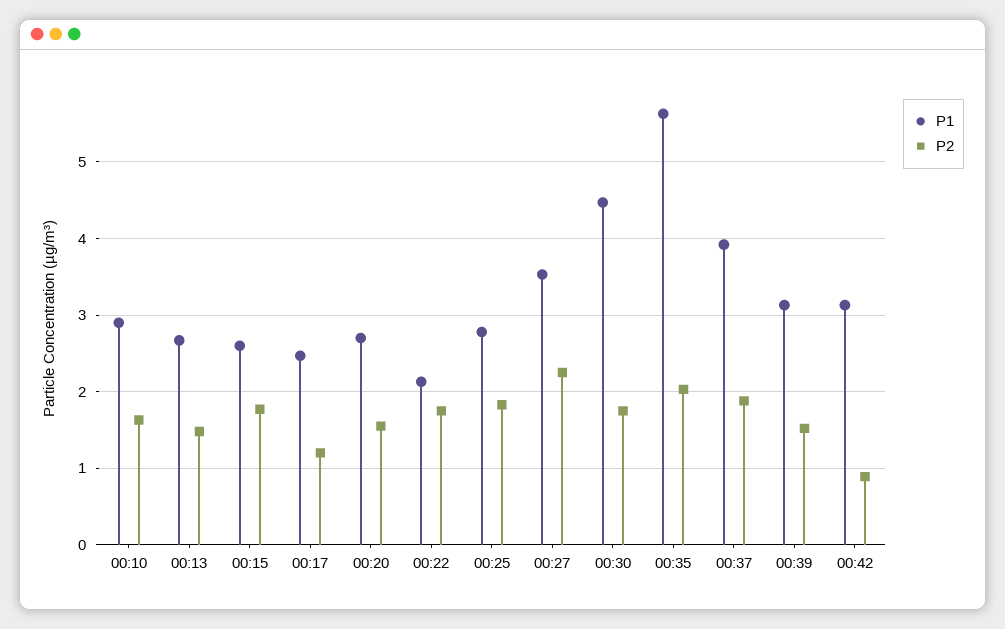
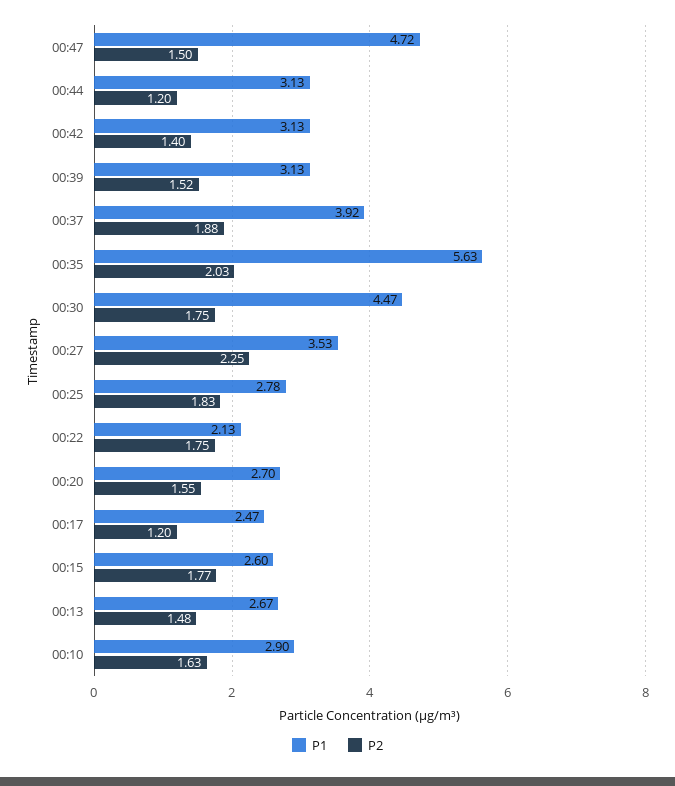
P2, 00:42: 0.9 -> 1.4
P1, 00:47: none -> 4.72
P2, 00:47: none -> 1.5
P1, 00:44: none -> 3.13
P2, 00:44: none -> 1.2

